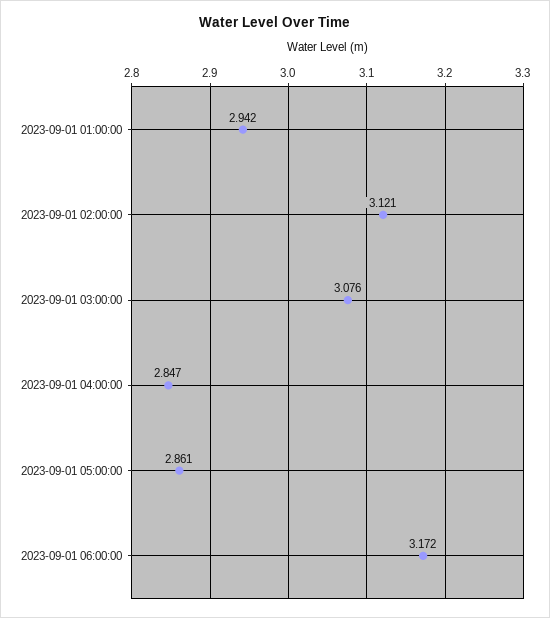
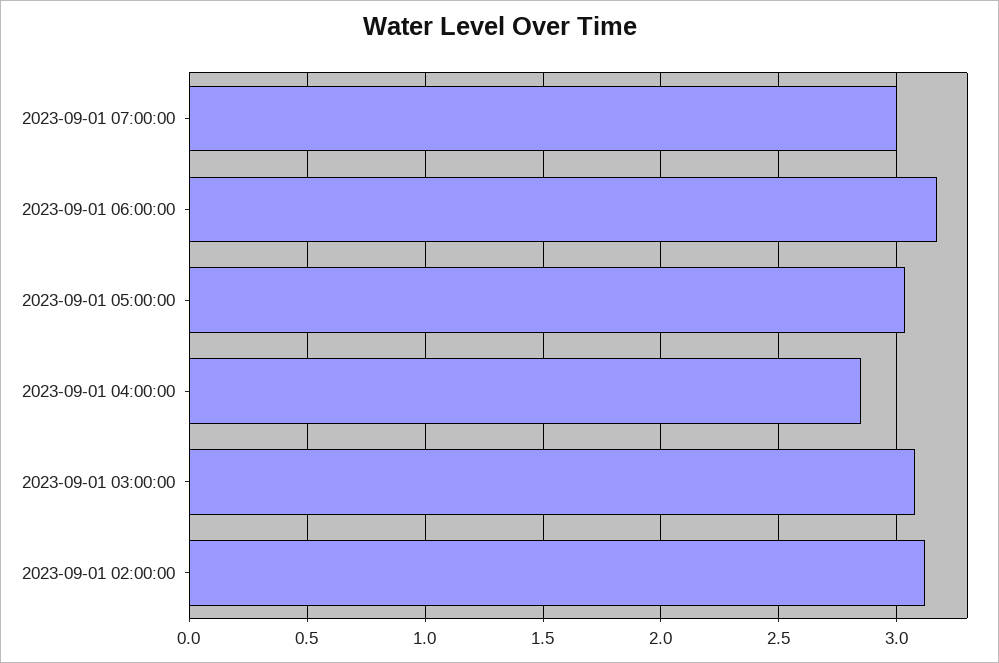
2023-09-01 01:00:00: 2.942 -> none
2023-09-01 05:00:00: 2.861 -> 3.05
2023-09-01 07:00:00: none -> 3

